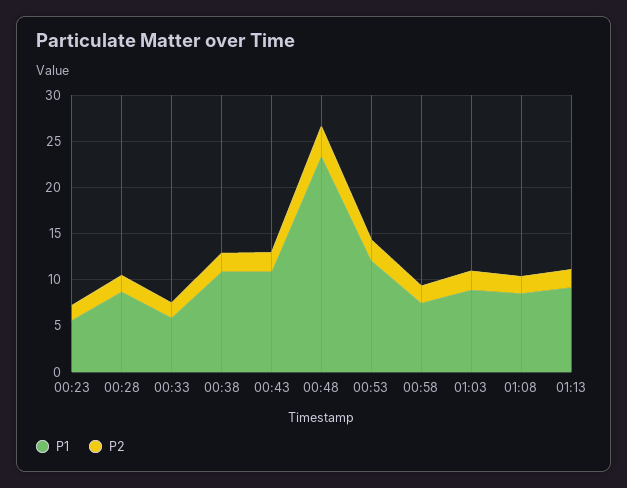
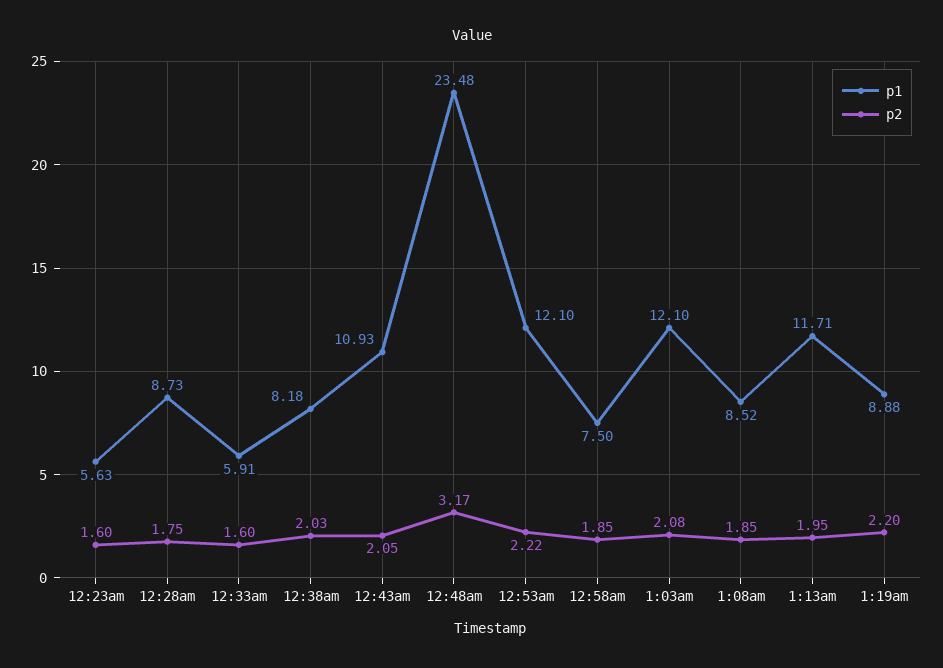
P1, 00:38: 11 -> 8.18
P1, 01:03: 9 -> 12.1
P1, 01:13: 9 -> 11.71
P1, 1:19am: none -> 8.88
P2, 1:19am: none -> 2.2

